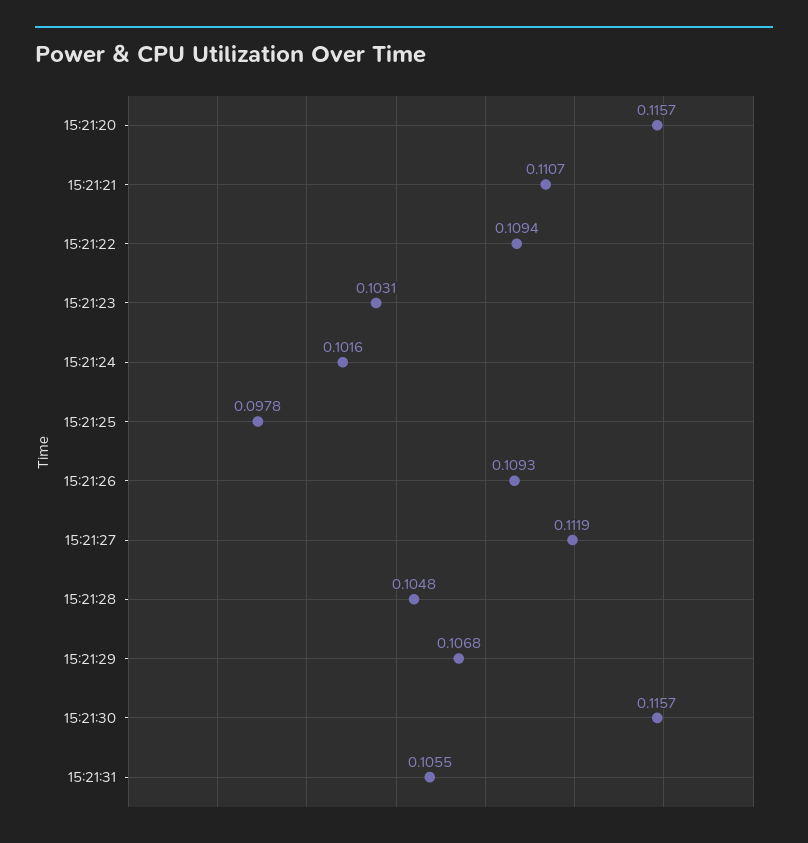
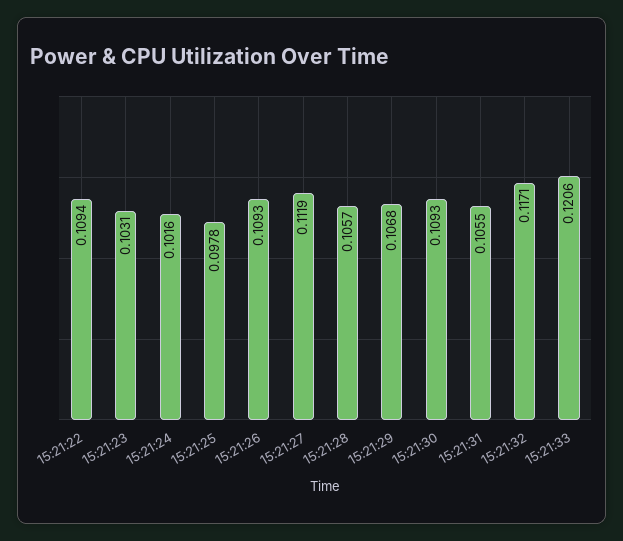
15:21:20: 0.1157 -> none
15:21:21: 0.1107 -> none
15:21:28: 0.1048 -> 0.1057
15:21:30: 0.1157 -> 0.1093
15:21:32: none -> 0.1171
15:21:33: none -> 0.1206

